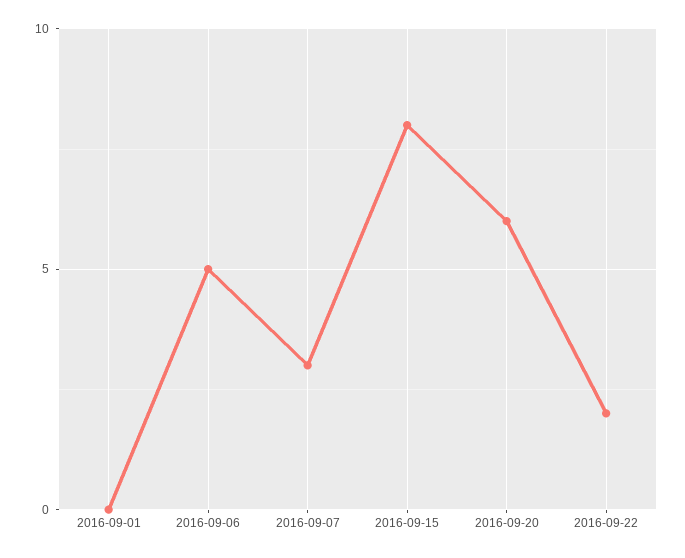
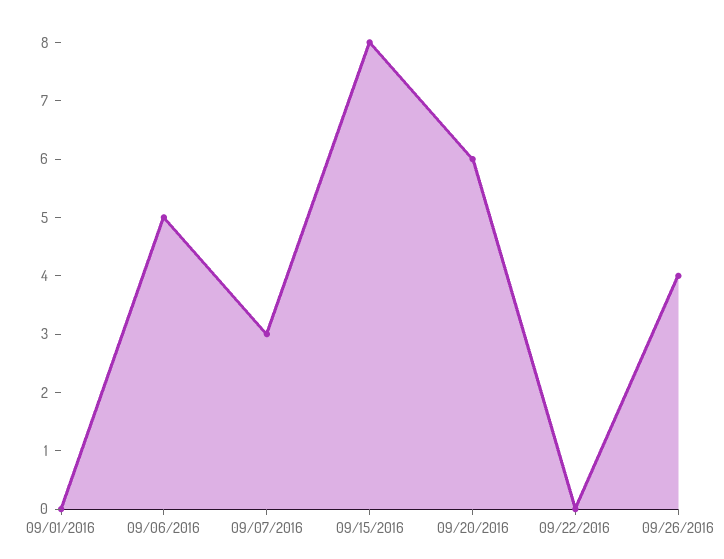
2016-09-22: 2 -> 0
09/26/2016: none -> 4

